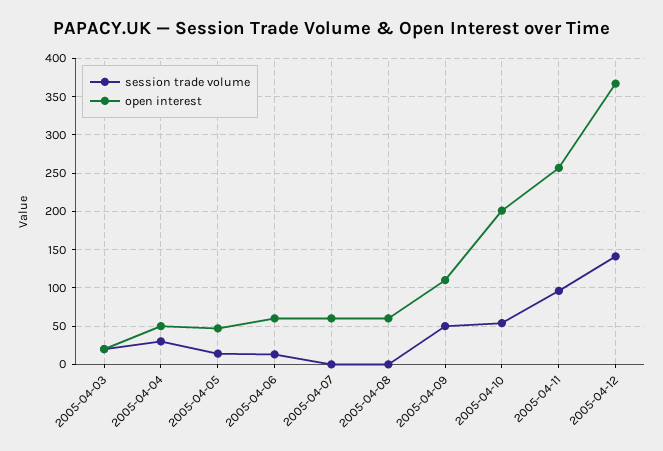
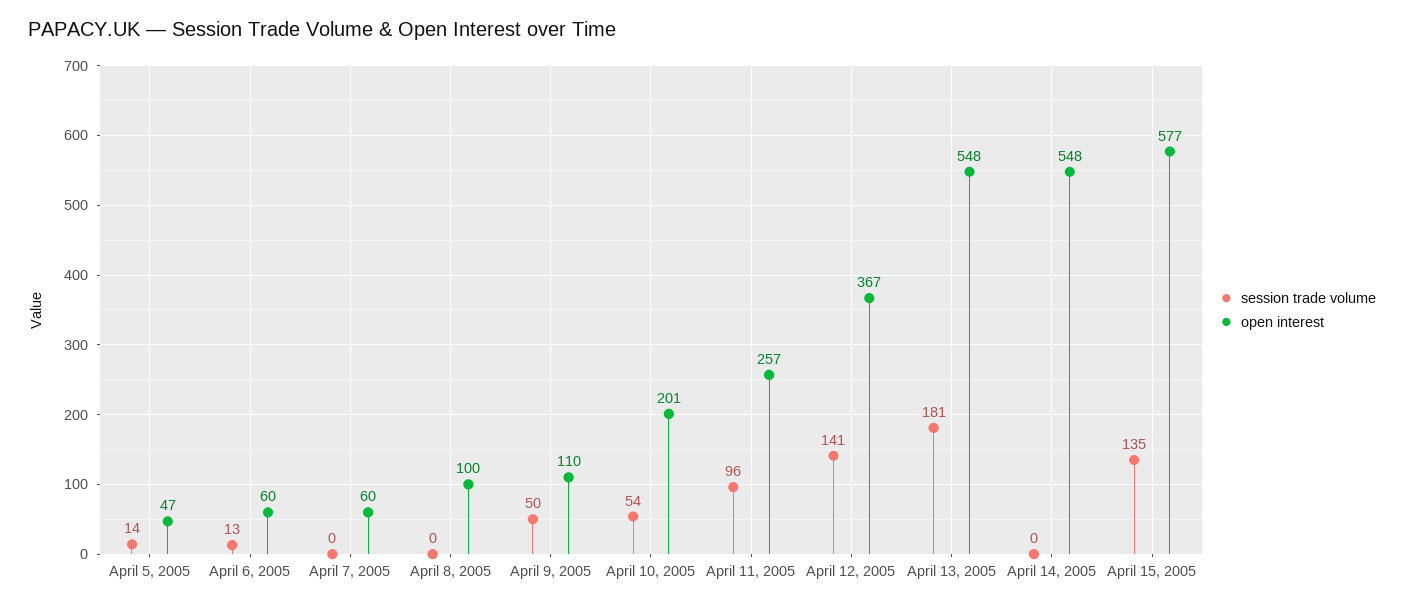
session trade volume, 2005-04-03: 20 -> none
open interest, 2005-04-03: 20 -> none
session trade volume, 2005-04-04: 30 -> none
open interest, 2005-04-04: 50 -> none
open interest, 2005-04-08: 60 -> 100
session trade volume, April 13, 2005: none -> 181
open interest, April 13, 2005: none -> 548
session trade volume, April 14, 2005: none -> 0
open interest, April 14, 2005: none -> 548
session trade volume, April 15, 2005: none -> 135
open interest, April 15, 2005: none -> 577

